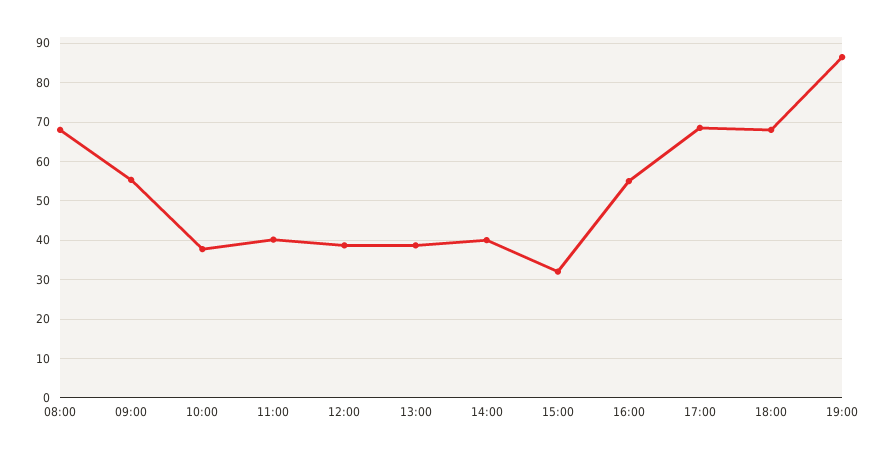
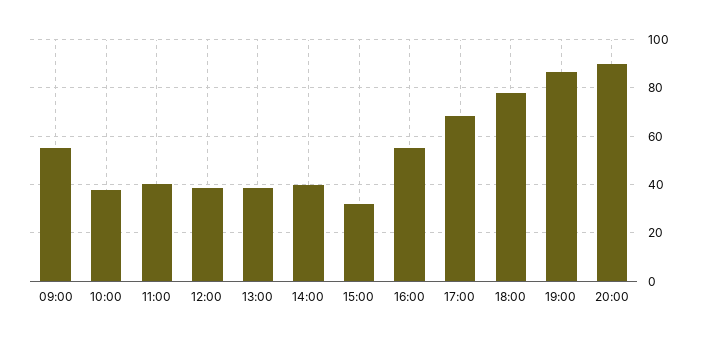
08:00: 68 -> none
18:00: 68 -> 77.5
20:00: none -> 90

